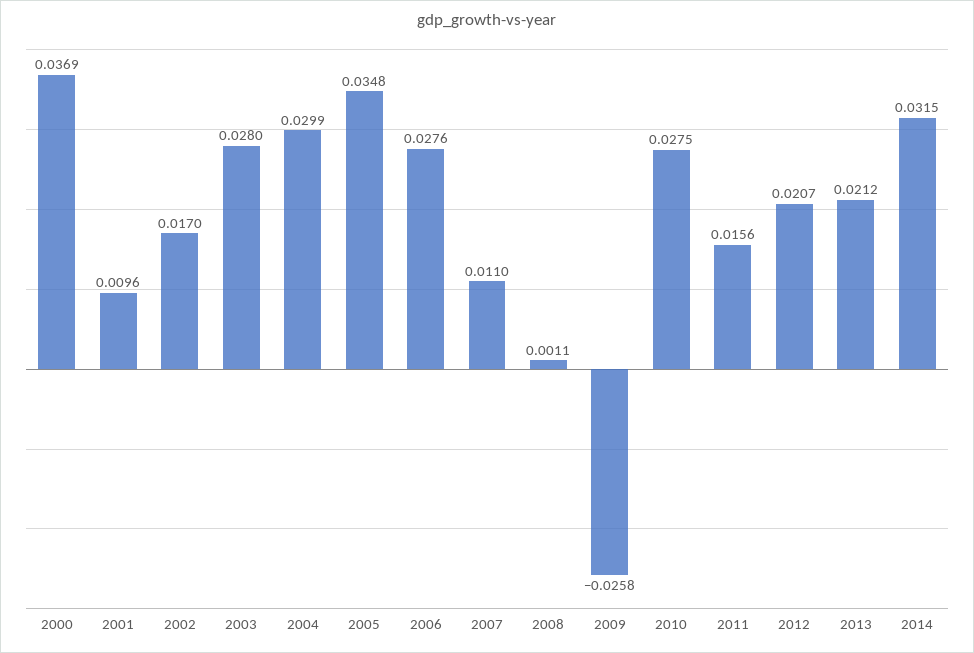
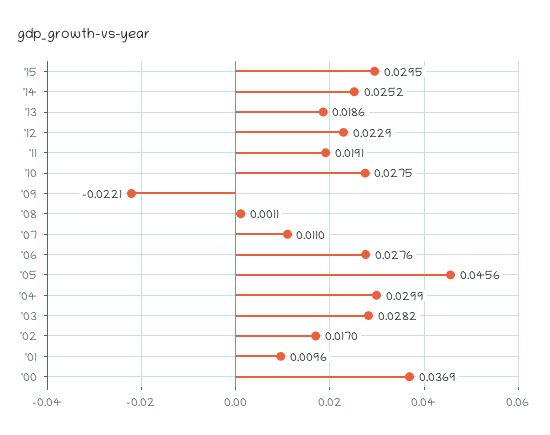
2003: 0.028 -> 0.0282
2005: 0.0348 -> 0.0456
2009: -0.0258 -> -0.0221
2011: 0.0156 -> 0.0191
2012: 0.0207 -> 0.0229
2013: 0.0212 -> 0.0186
2014: 0.0315 -> 0.0252
'15: none -> 0.0295

